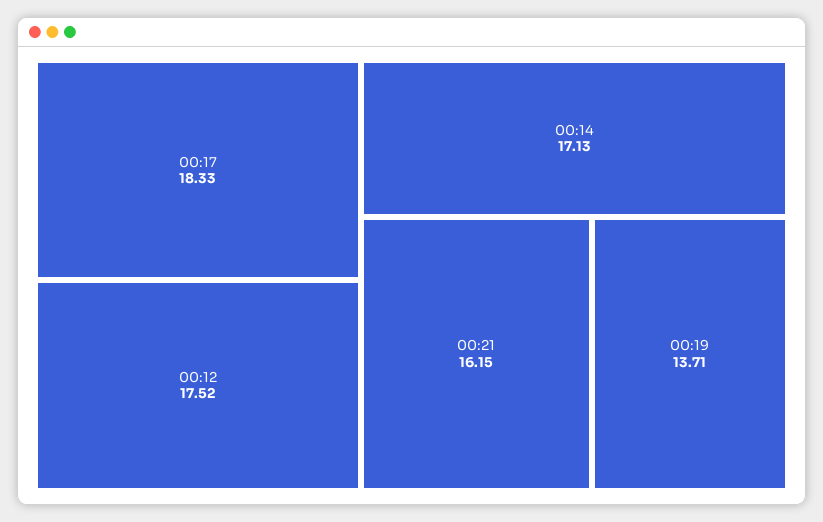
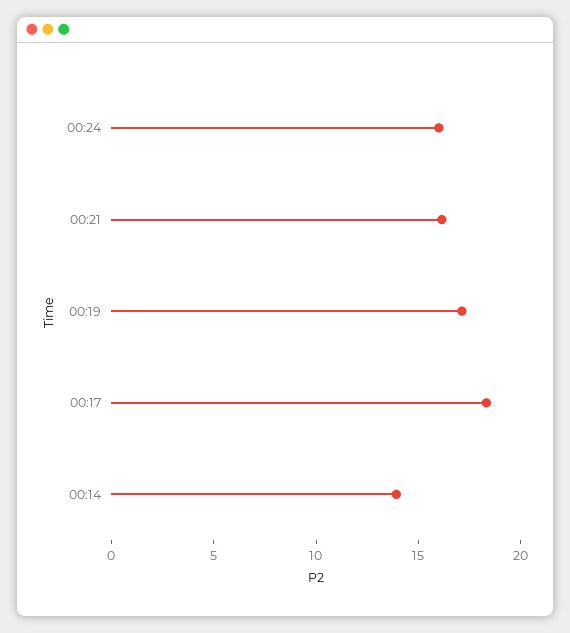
00:12: 17.52 -> none
00:14: 17.13 -> 14
00:19: 13.71 -> 17
00:24: none -> 16

